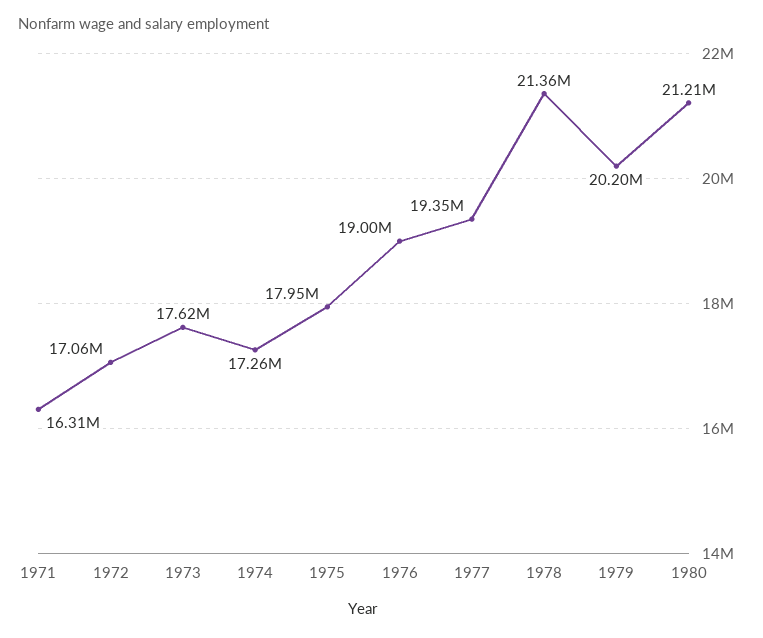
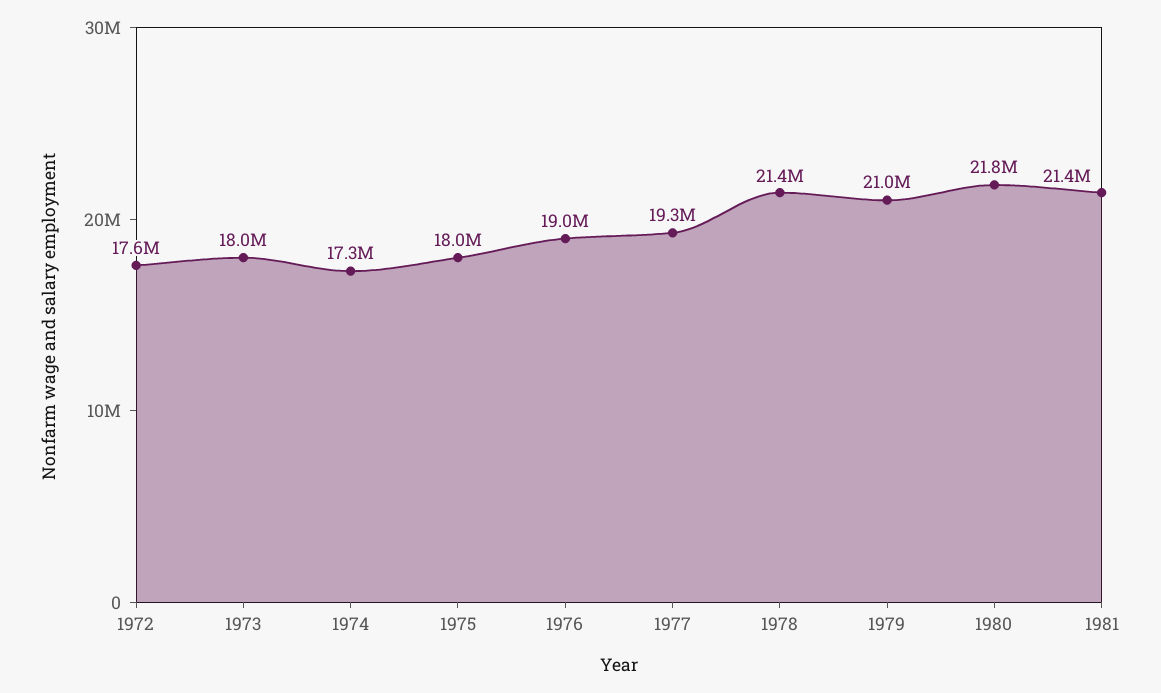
1971: 16310000 -> none
1972: 17060000 -> 17600000
1973: 17620000 -> 18000000
1979: 20200000 -> 21000000
1980: 21210000 -> 21800000
1981: none -> 21400000

